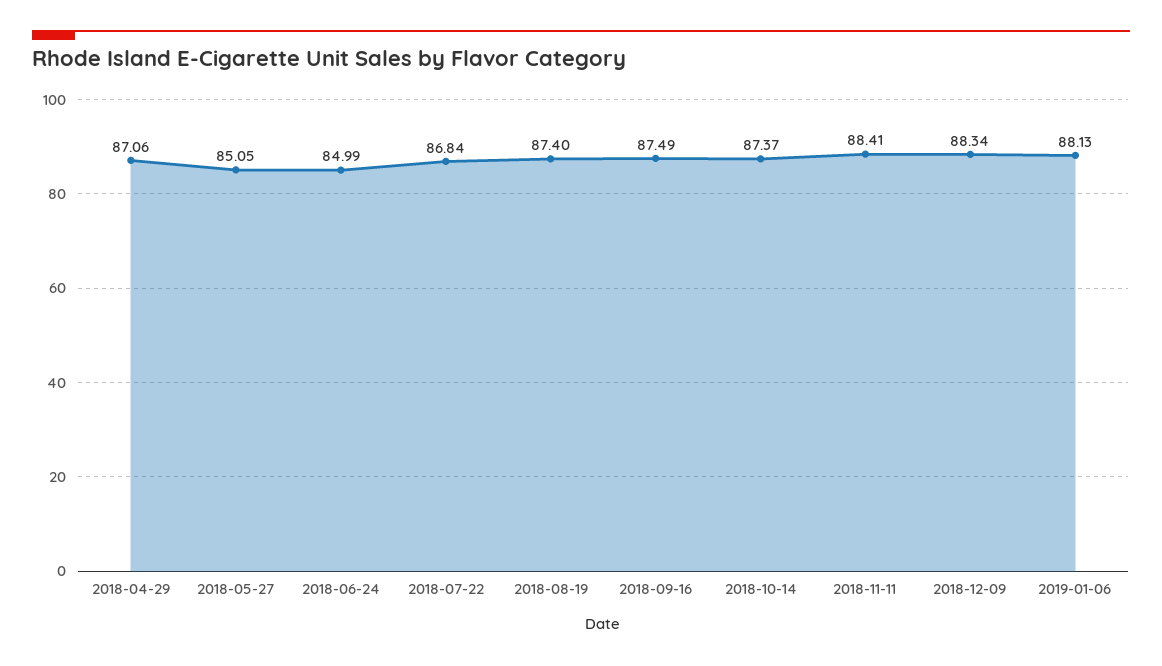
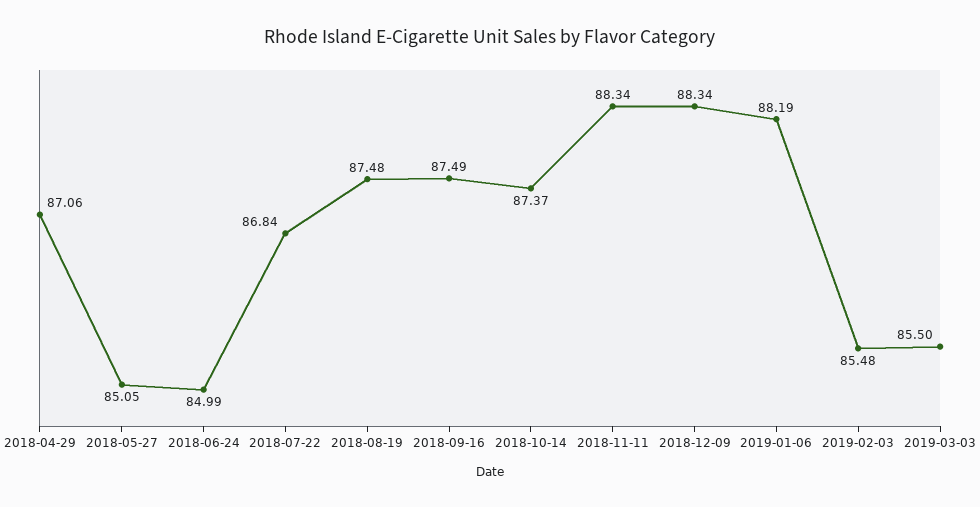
2018-08-19: 87.4 -> 87.48
2018-11-11: 88.41 -> 88.34
2019-01-06: 88.13 -> 88.19
2019-02-03: none -> 85.48
2019-03-03: none -> 85.5

